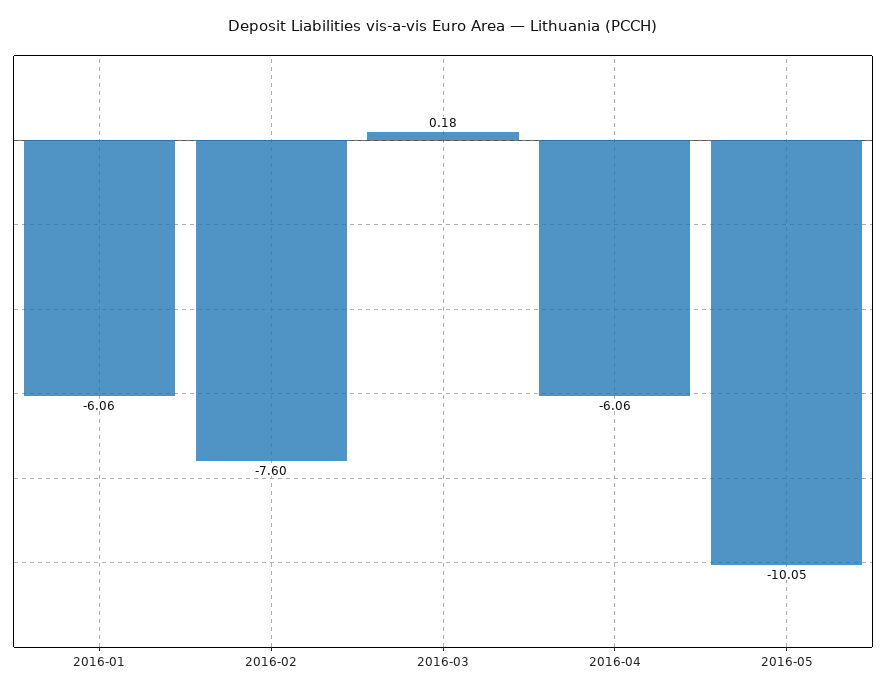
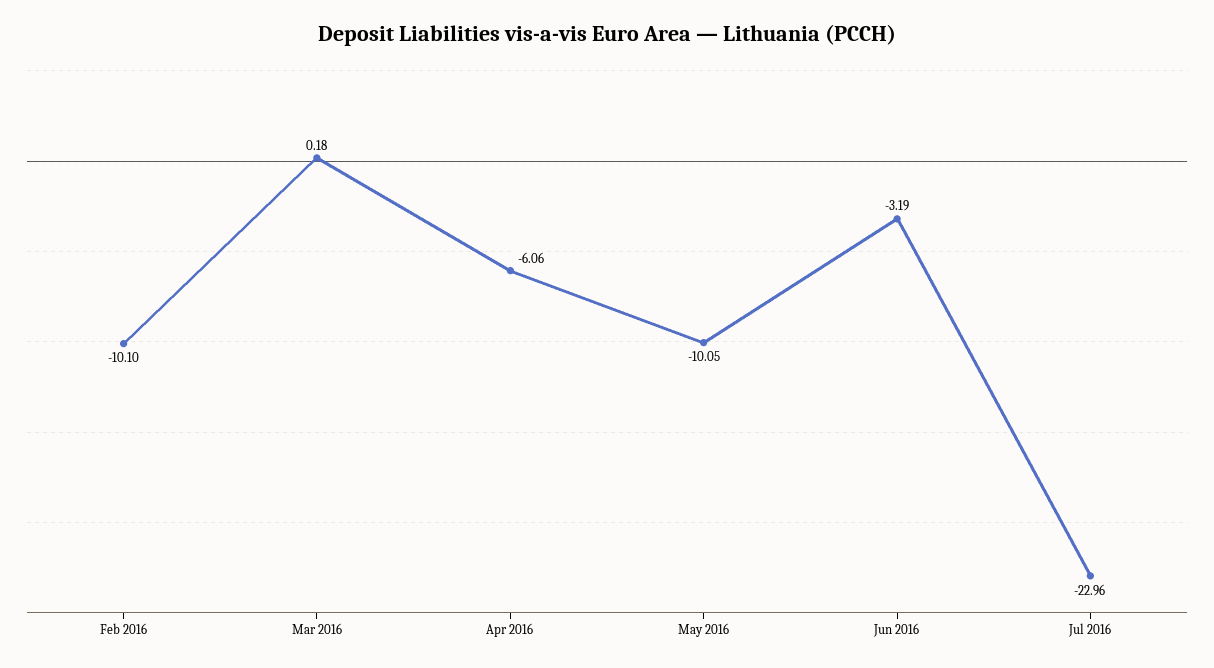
2016-01: -6.06 -> none
2016-02: -7.6 -> -10.1
Jun 2016: none -> -3.19
Jul 2016: none -> -22.96

